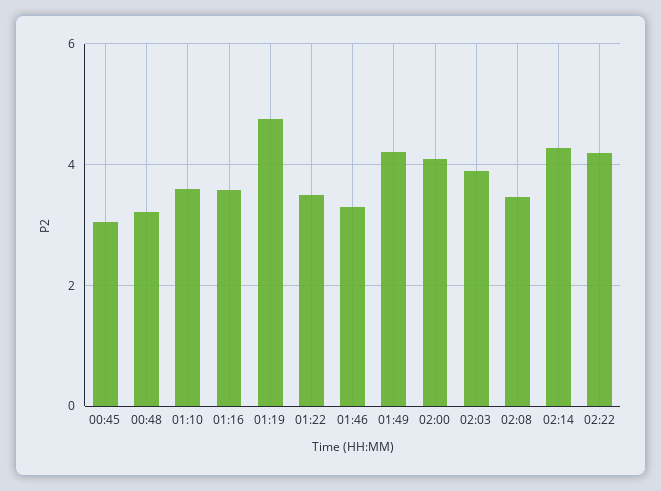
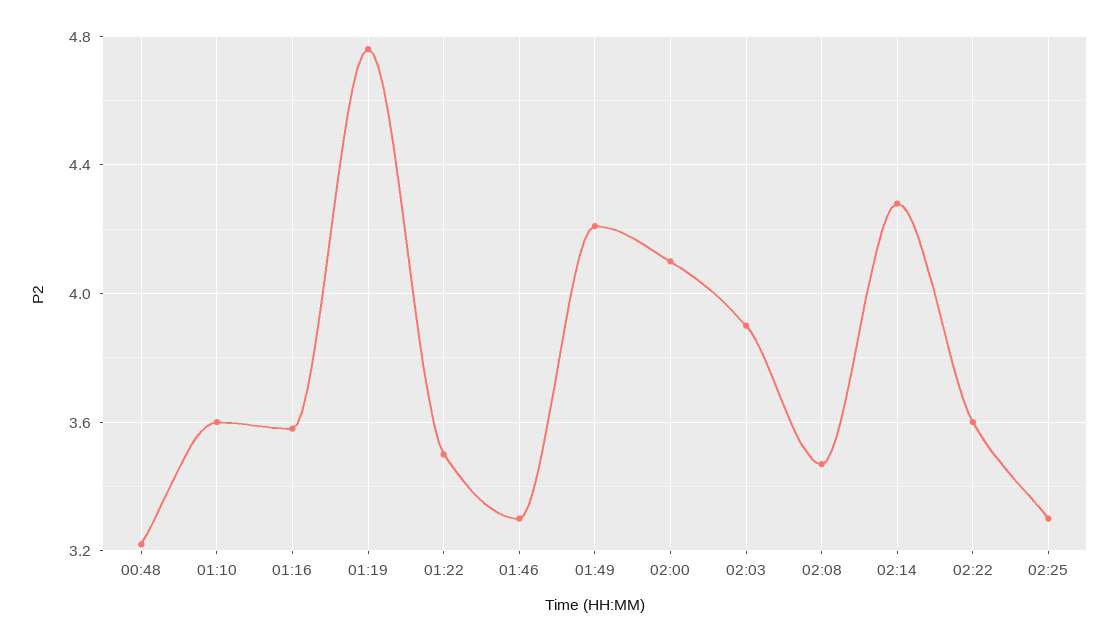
00:45: 3 -> none
02:22: 4.2 -> 3.6
02:25: none -> 3.3

